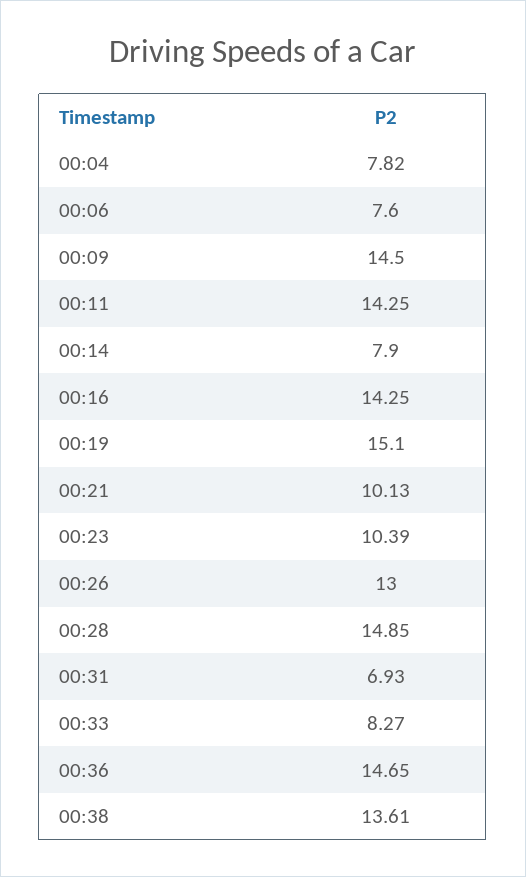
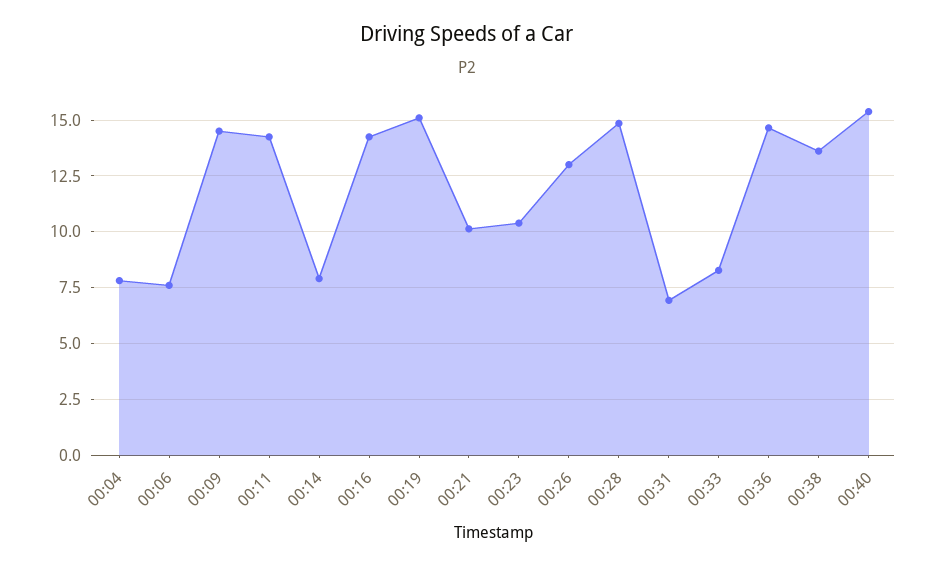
00:40: none -> 15.5

